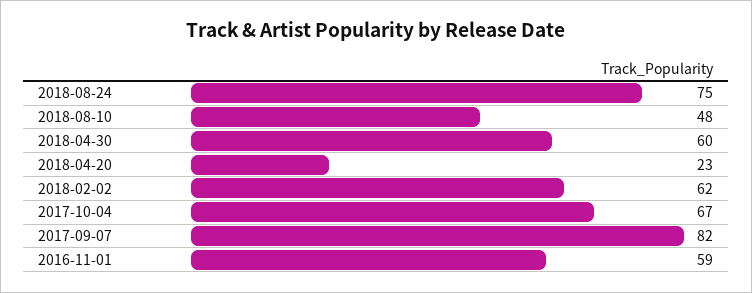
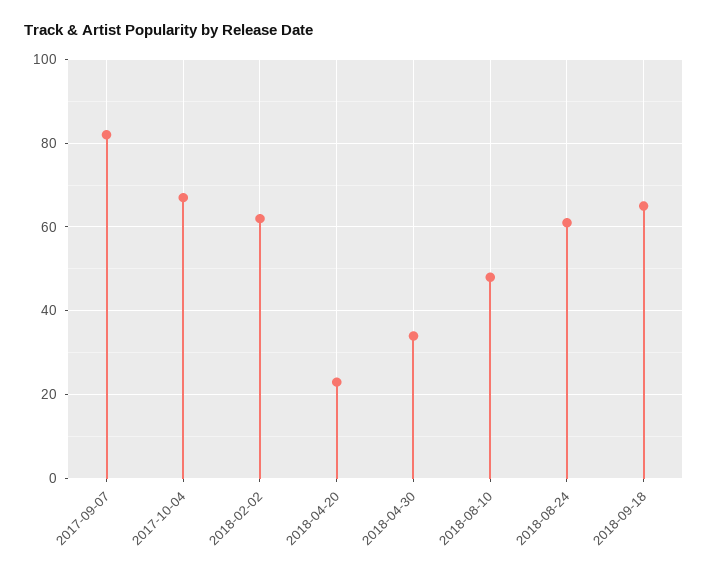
2018-08-24: 75 -> 60
2018-04-30: 60 -> 35
2016-11-01: 59 -> none
2018-09-18: none -> 65

